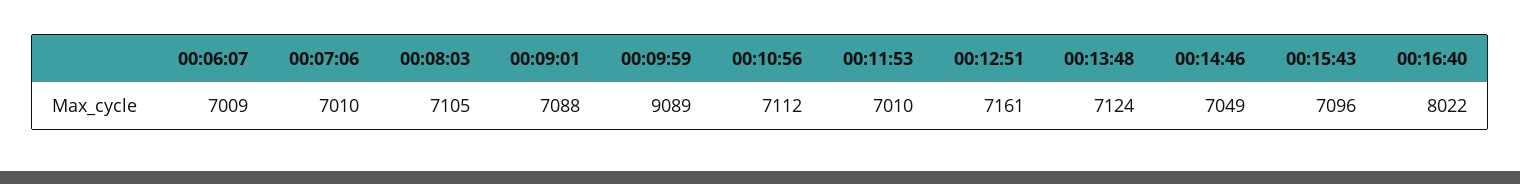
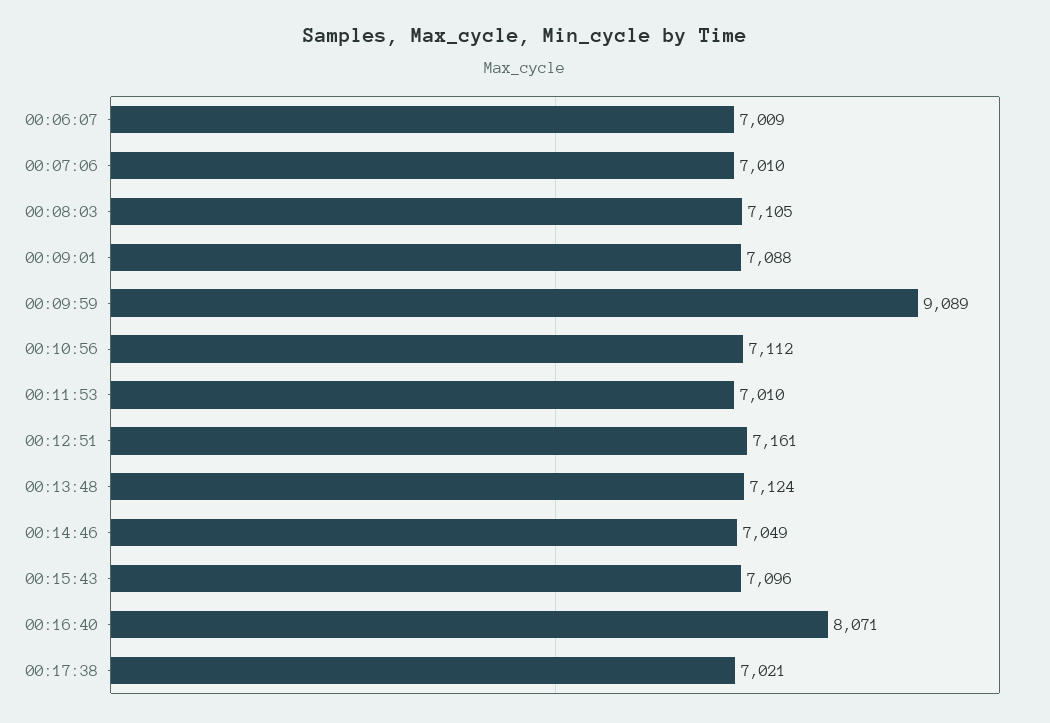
00:16:40: 8022 -> 8071
00:17:38: none -> 7021

